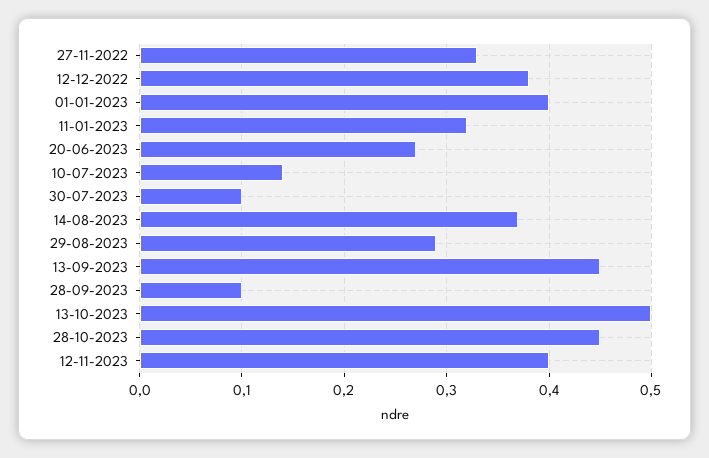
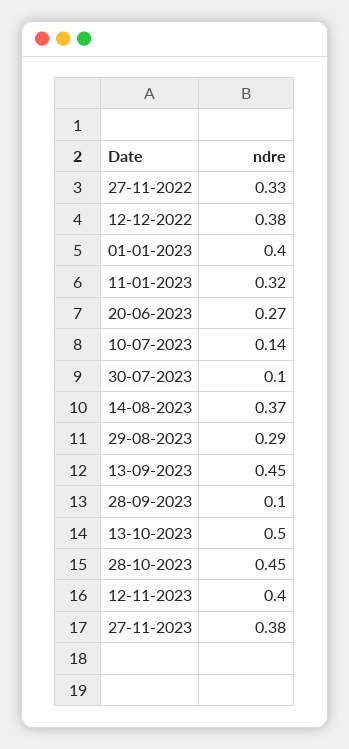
27-11-2023: none -> 0.38

